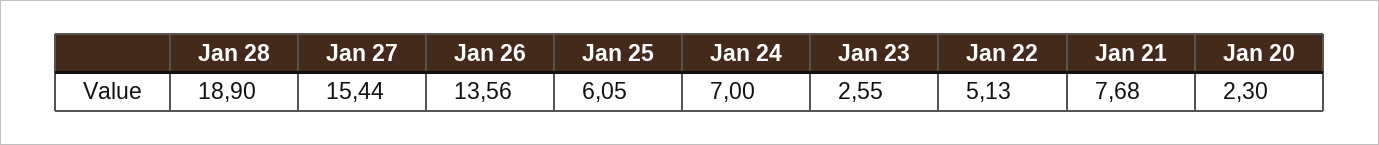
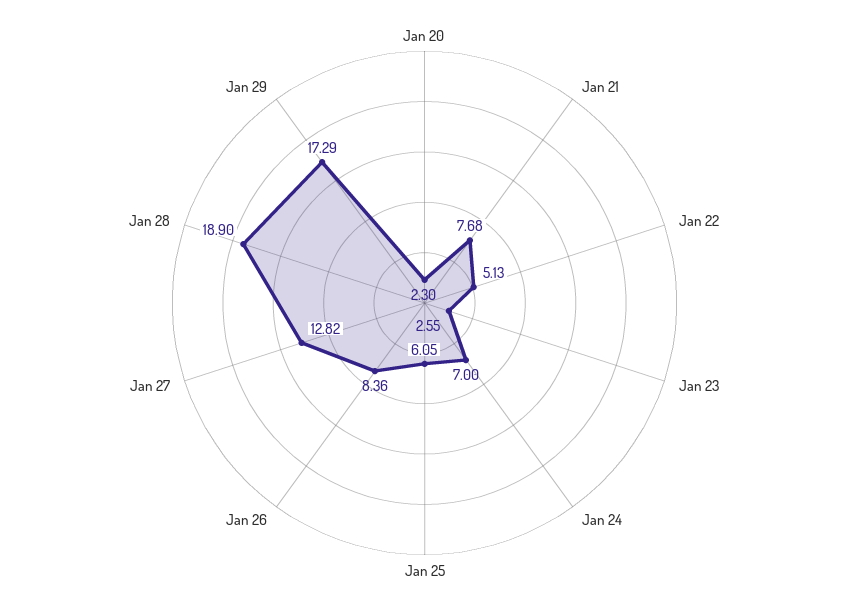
Jan 27: 15.44 -> 12.82
Jan 26: 13.56 -> 8.36
Jan 29: none -> 17.29

